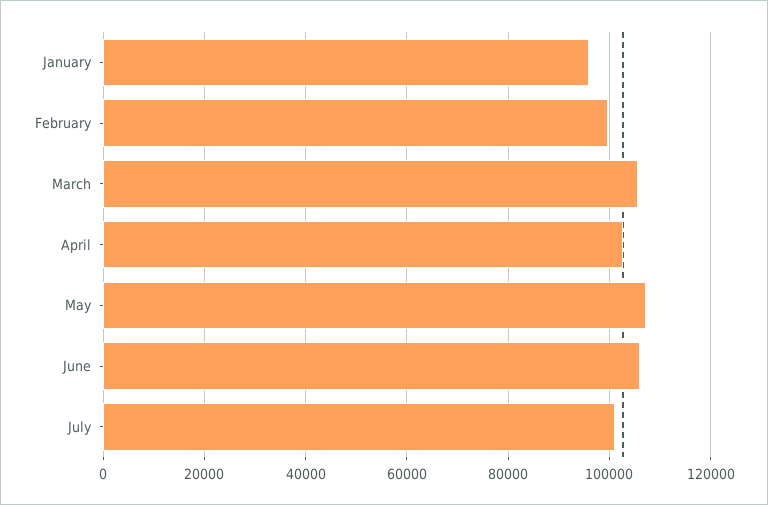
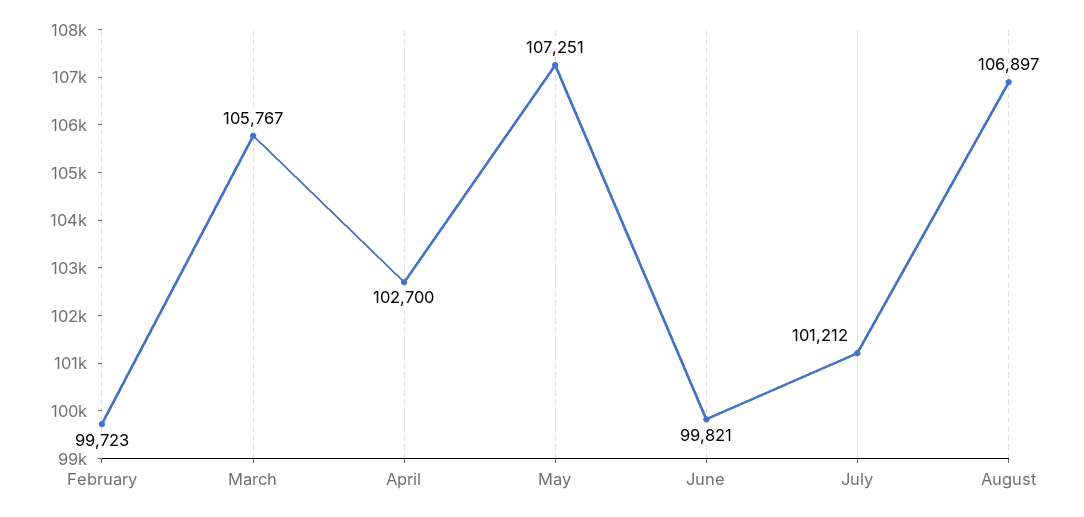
January: 96000 -> none
June: 106000 -> 99821
August: none -> 106897

